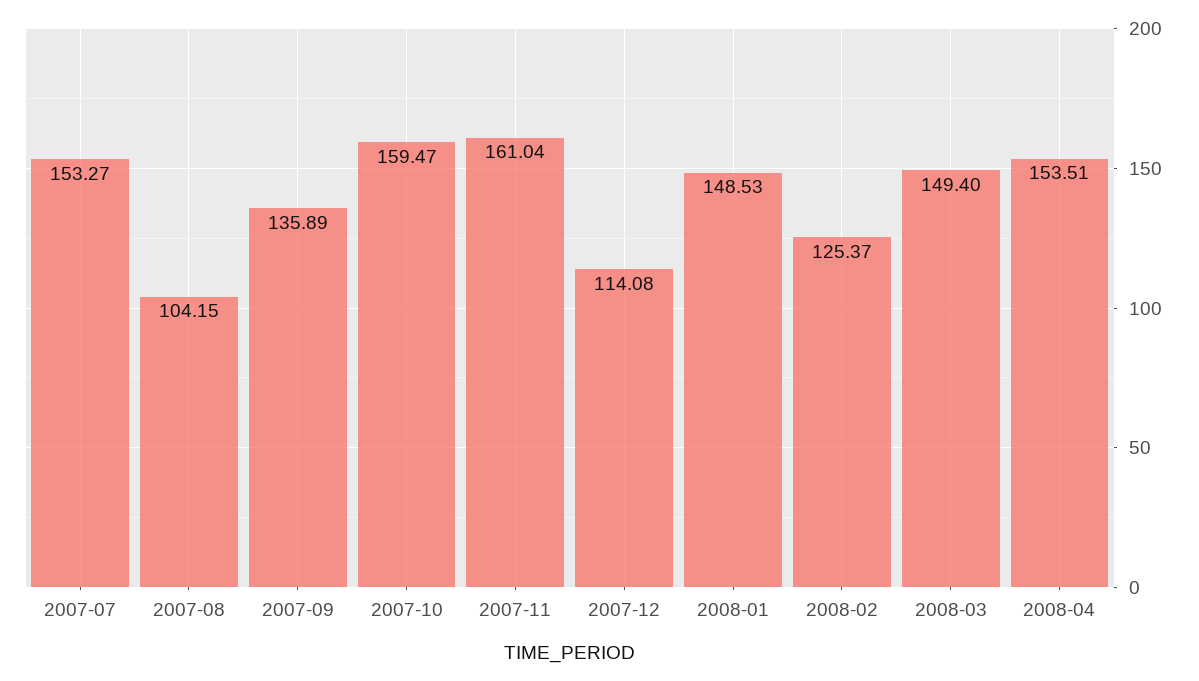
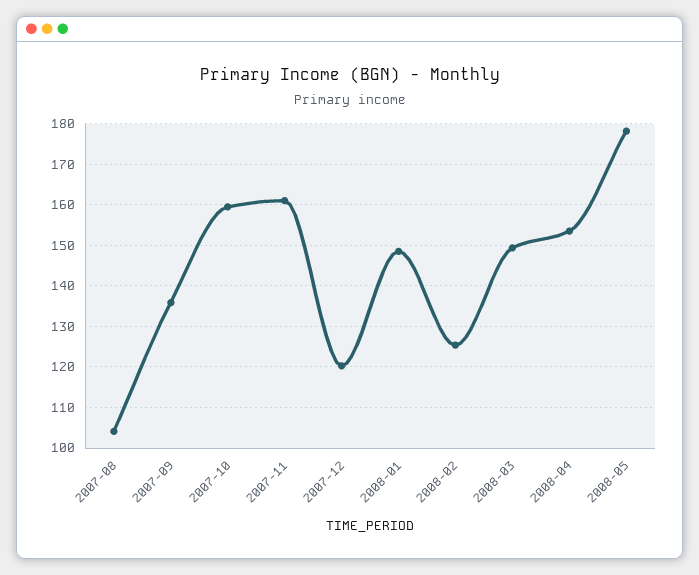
2007-07: 153.27 -> none
2007-12: 114.08 -> 120
2008-05: none -> 178

